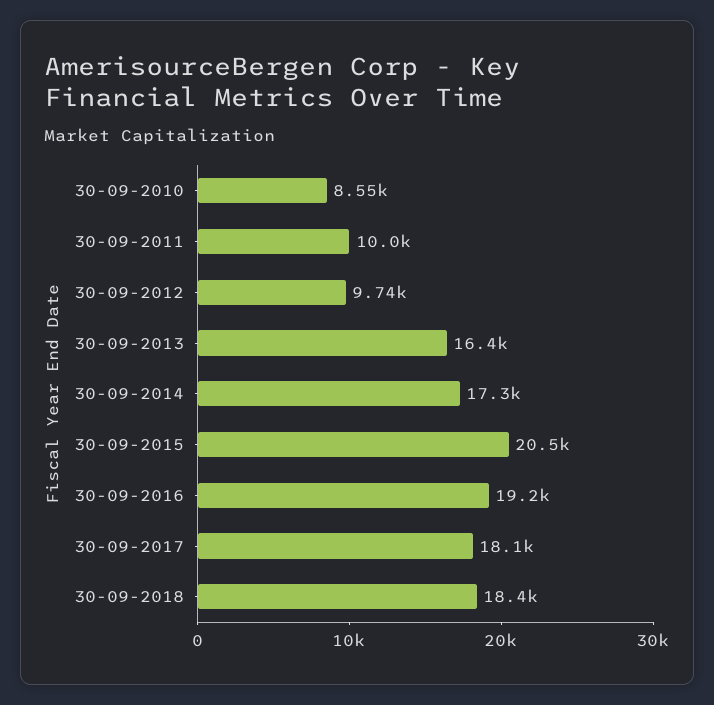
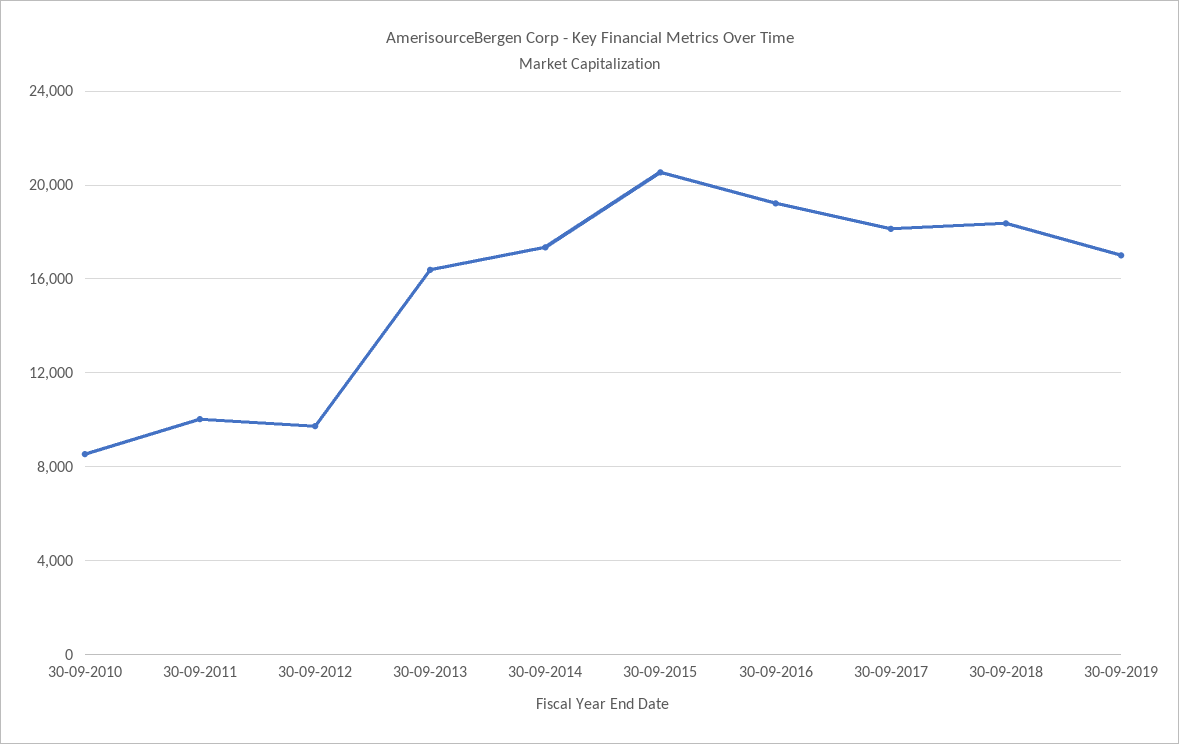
30-09-2019: none -> 17000

